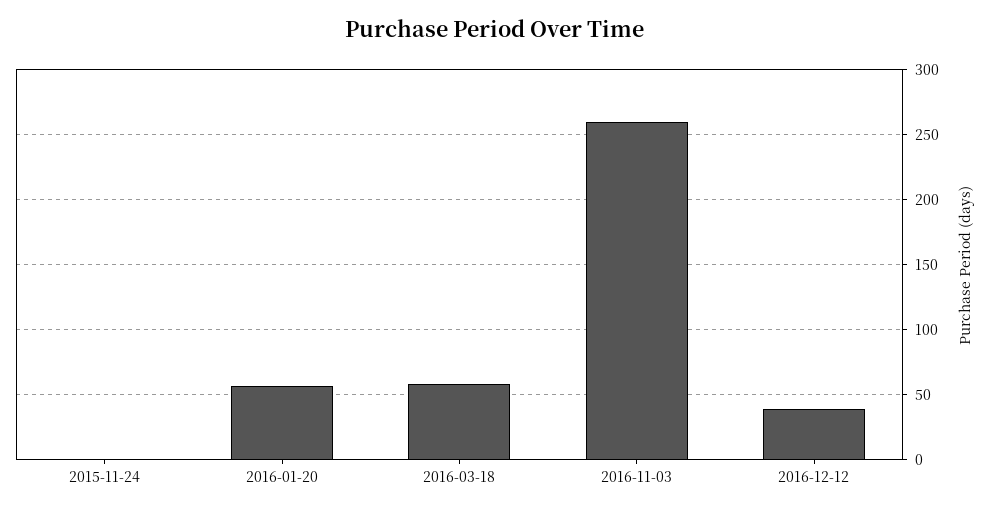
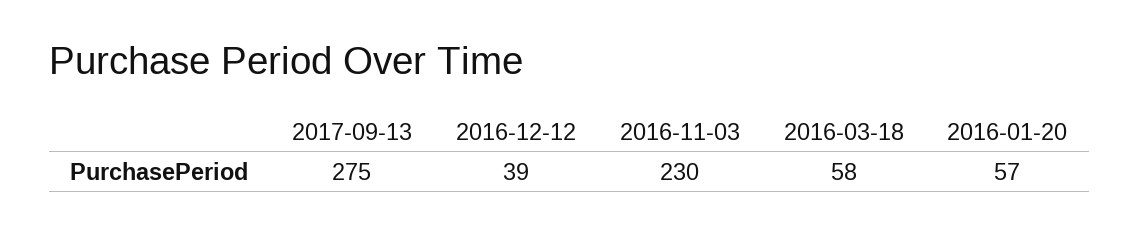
2015-11-24: 0 -> none
2016-11-03: 260 -> 230
2017-09-13: none -> 275

